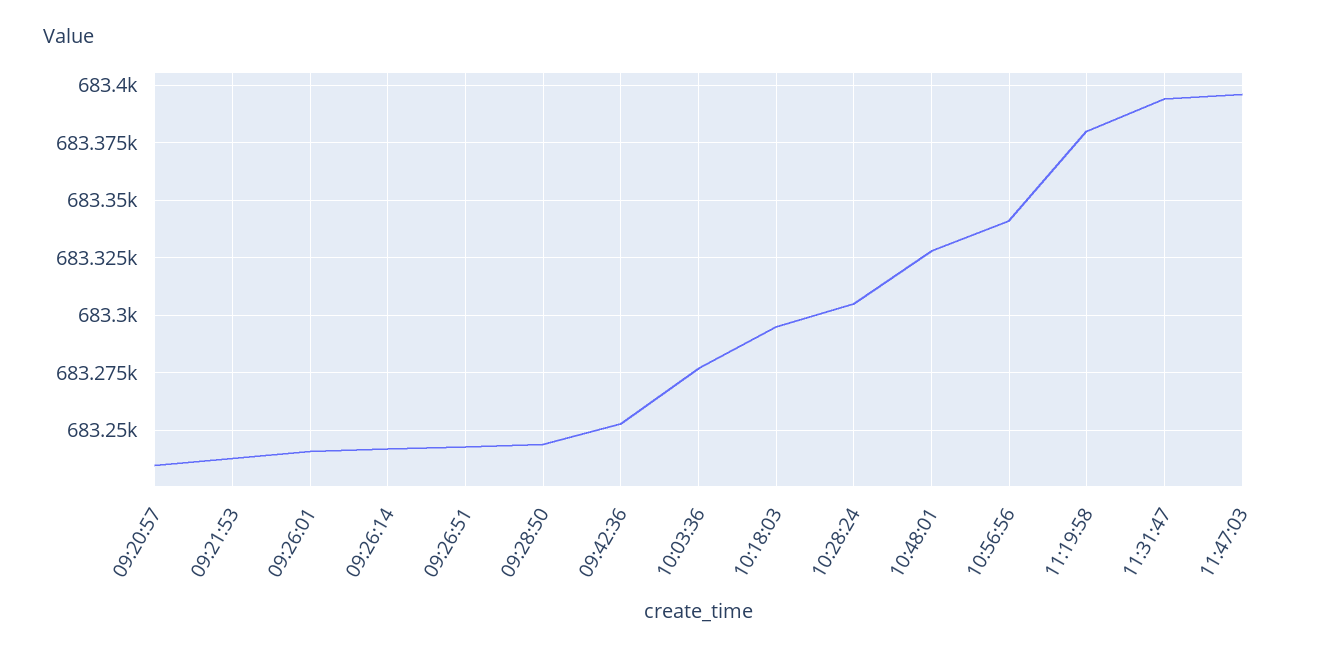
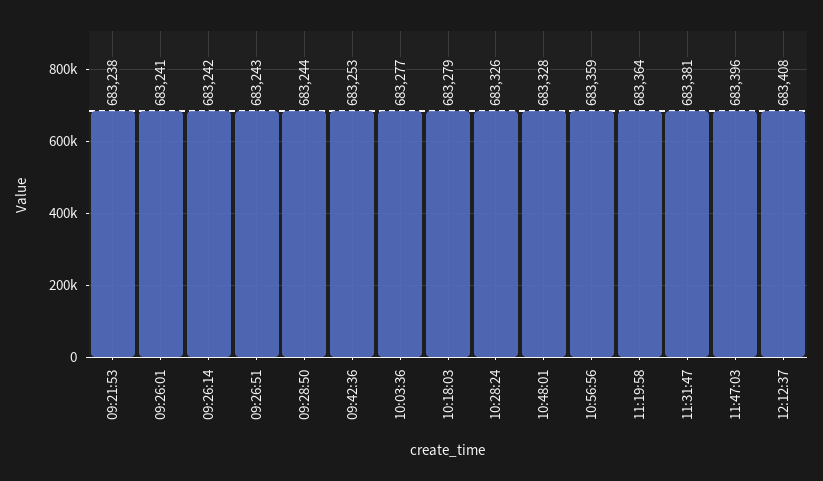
09:20:57: 683235 -> none
10:18:03: 683295 -> 683279
10:28:24: 683305 -> 683326
10:56:56: 683340 -> 683359
11:19:58: 683380 -> 683364
11:31:47: 683395 -> 683381
12:12:37: none -> 683408

